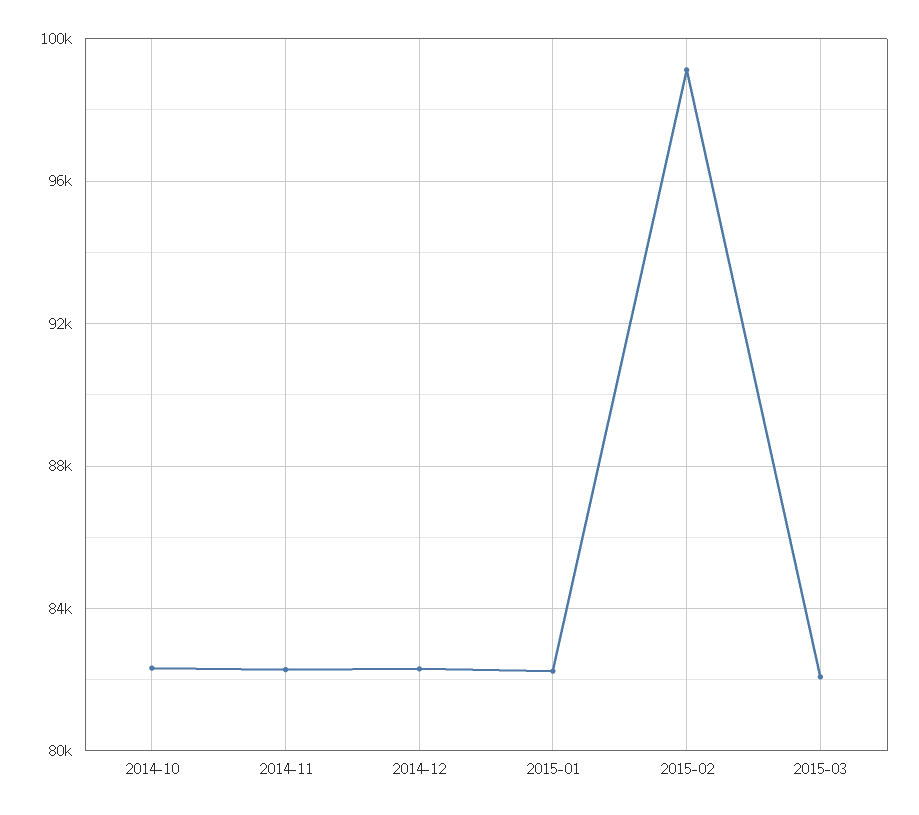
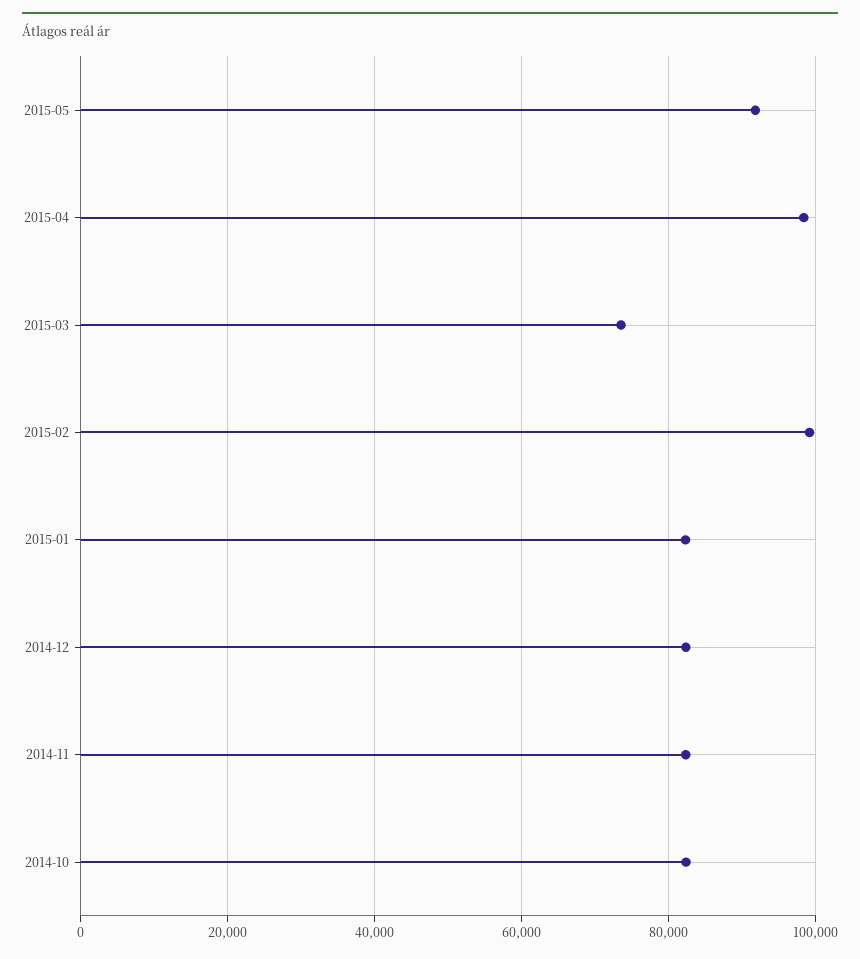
2015-03: 82000 -> 74000
2015-05: none -> 92000
2015-04: none -> 98000

